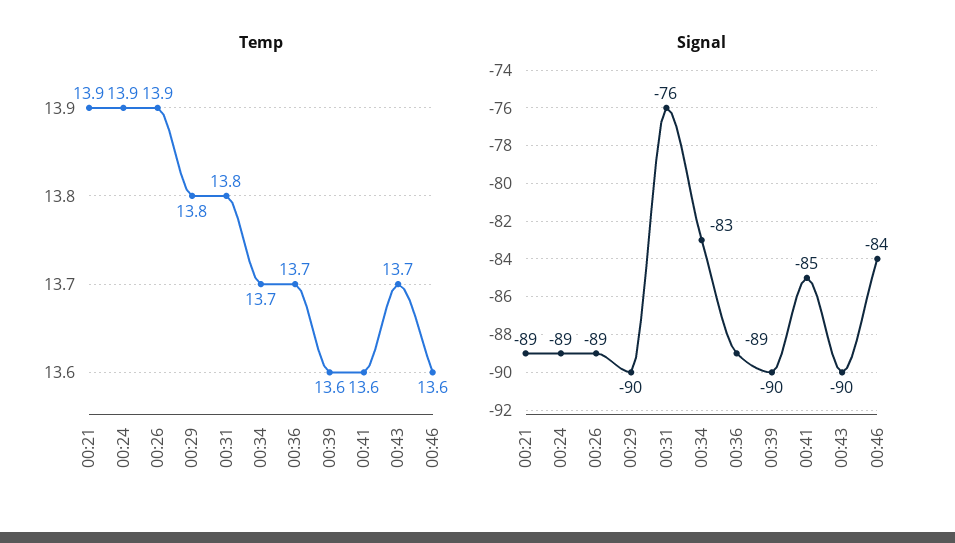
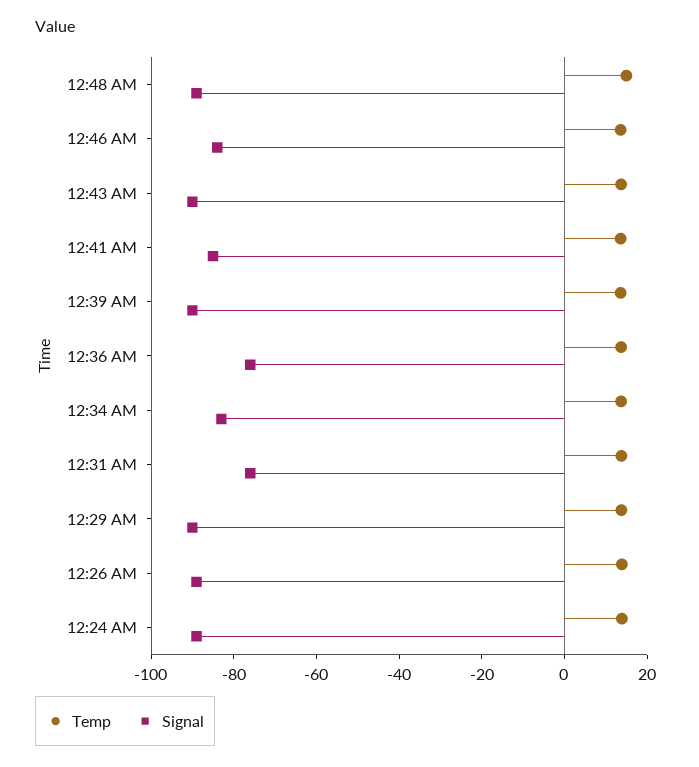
Temp, 00:21: 13.9 -> none
Signal, 00:21: -89 -> none
Signal, 00:36: -89 -> -75
Temp, 12:48 AM: none -> 15
Signal, 12:48 AM: none -> -90

